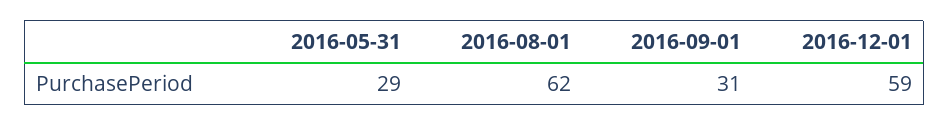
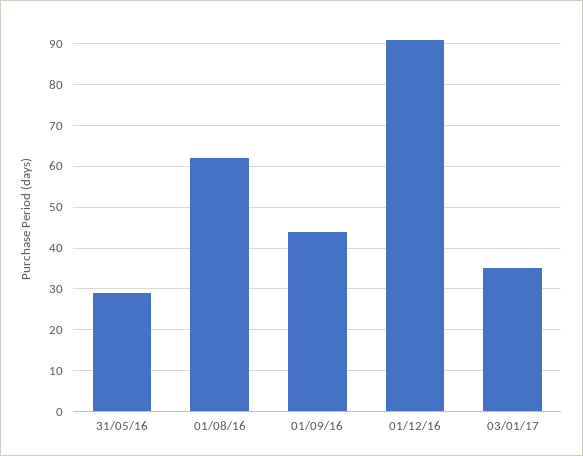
2016-09-01: 31 -> 45
2016-12-01: 59 -> 90
03/01/17: none -> 35

